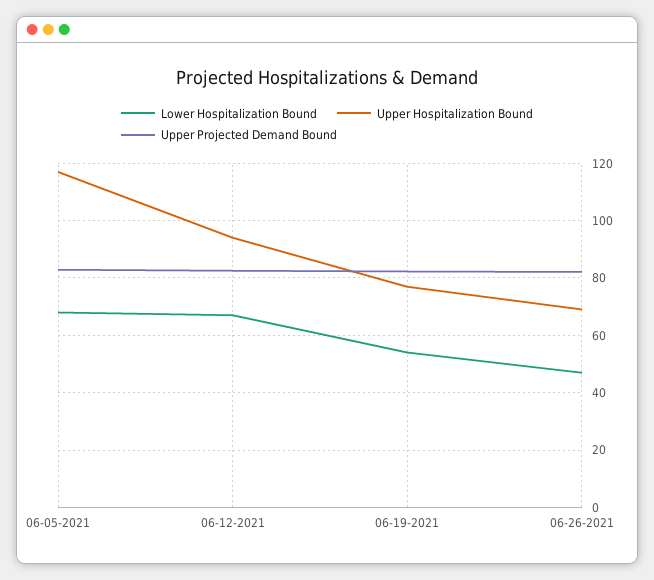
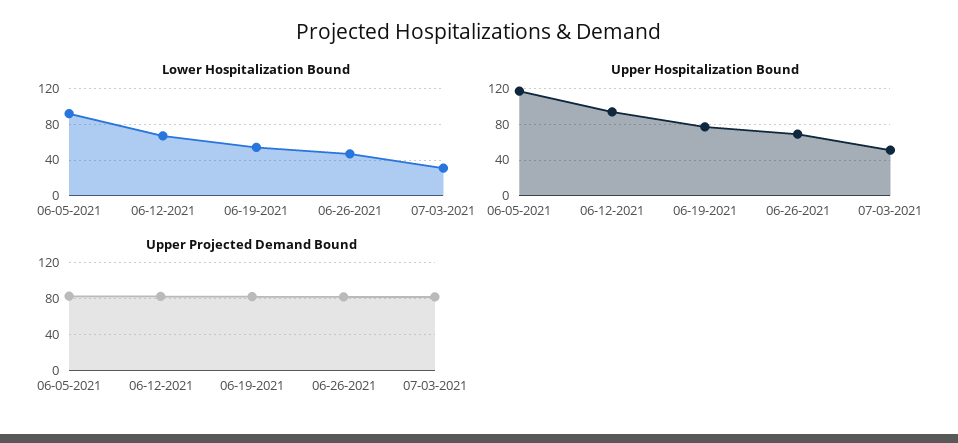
Lower Hospitalization Bound, 06-05-2021: 67.5 -> 90
Lower Hospitalization Bound, 07-03-2021: none -> 30
Upper Hospitalization Bound, 07-03-2021: none -> 50
Upper Projected Demand Bound, 07-03-2021: none -> 80

